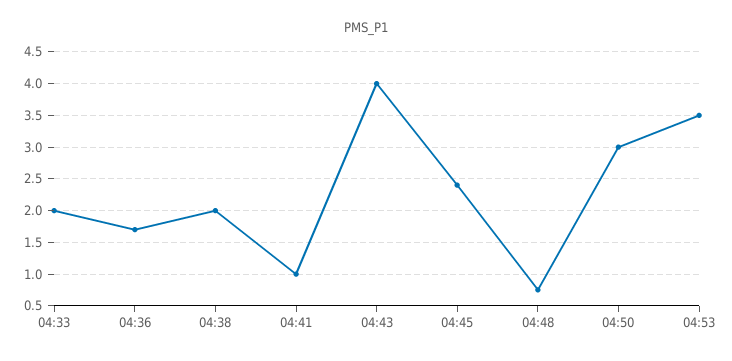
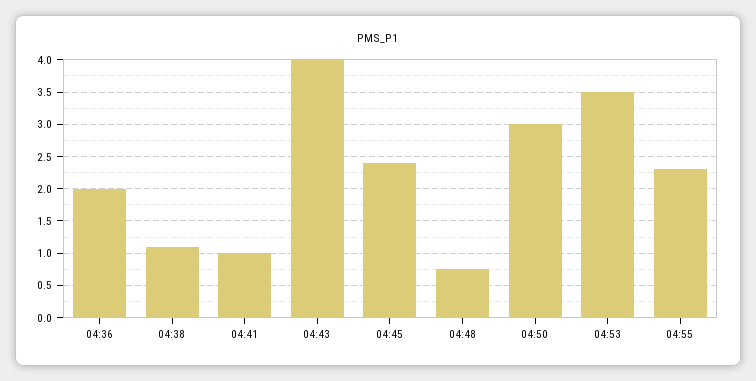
04:33: 2 -> none
04:36: 1.7 -> 2
04:38: 2 -> 1.1
04:55: none -> 2.3

